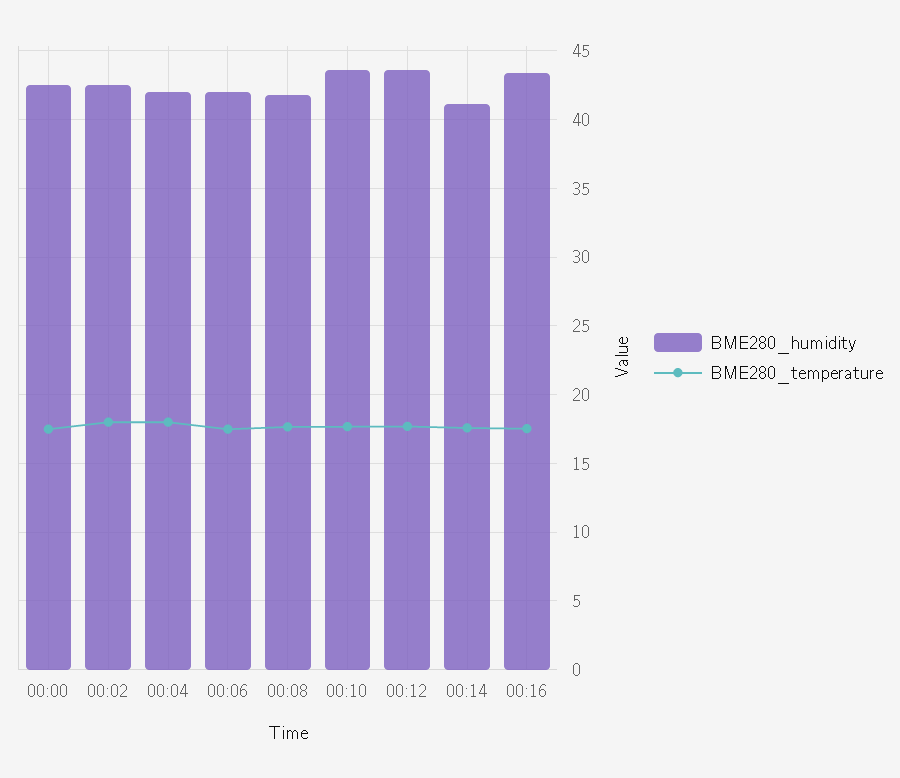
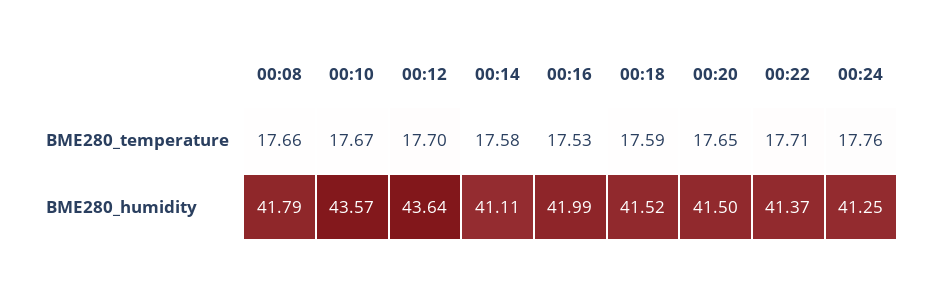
BME280_humidity, 00:00: 42.5 -> none
BME280_temperature, 00:00: 17.5 -> none
BME280_humidity, 00:02: 42.5 -> none
BME280_temperature, 00:02: 18 -> none
BME280_humidity, 00:04: 42 -> none
BME280_temperature, 00:04: 18 -> none
BME280_humidity, 00:06: 42 -> none
BME280_temperature, 00:06: 17.5 -> none
BME280_humidity, 00:16: 43.5 -> 41.99
BME280_temperature, 00:18: none -> 17.59
BME280_temperature, 00:20: none -> 17.65
BME280_temperature, 00:22: none -> 17.71
BME280_temperature, 00:24: none -> 17.76
BME280_humidity, 00:18: none -> 41.52
BME280_humidity, 00:20: none -> 41.5
BME280_humidity, 00:22: none -> 41.37
BME280_humidity, 00:24: none -> 41.25

